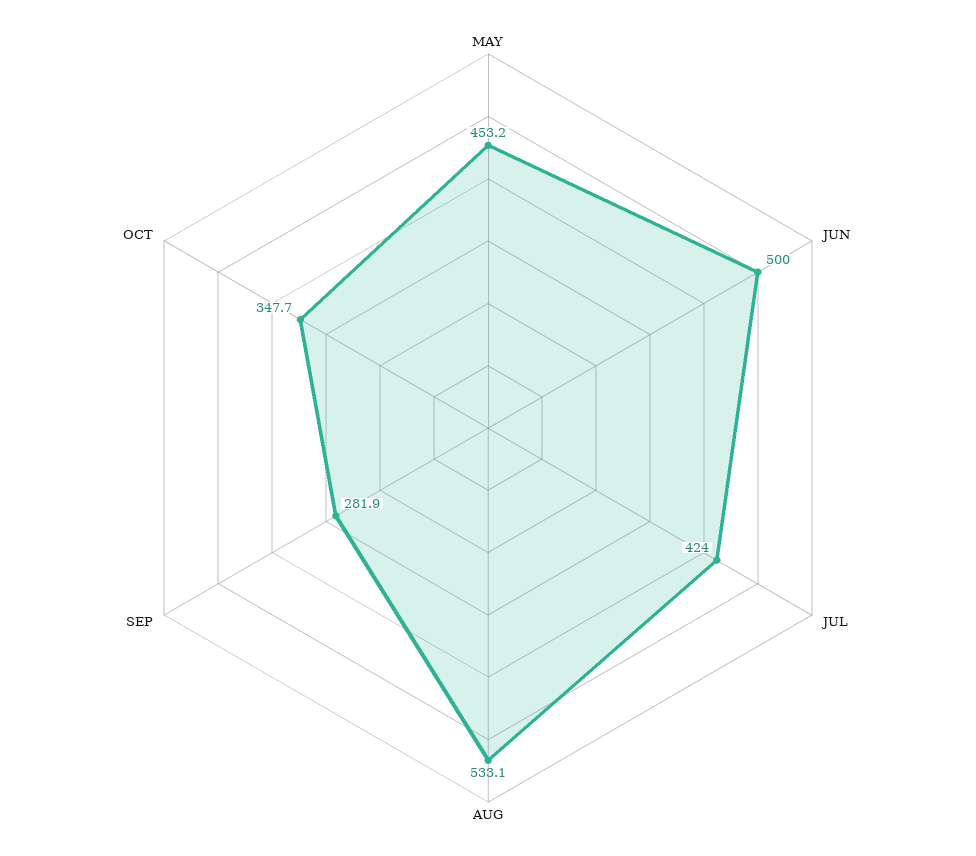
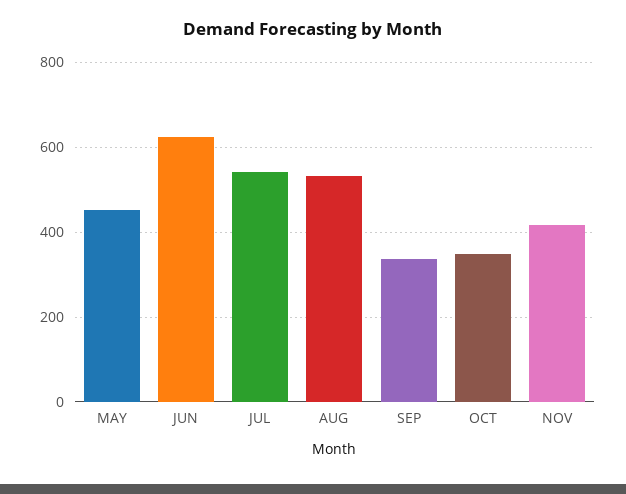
JUN: 500 -> 620
JUL: 424 -> 540
SEP: 281.9 -> 340
NOV: none -> 420

